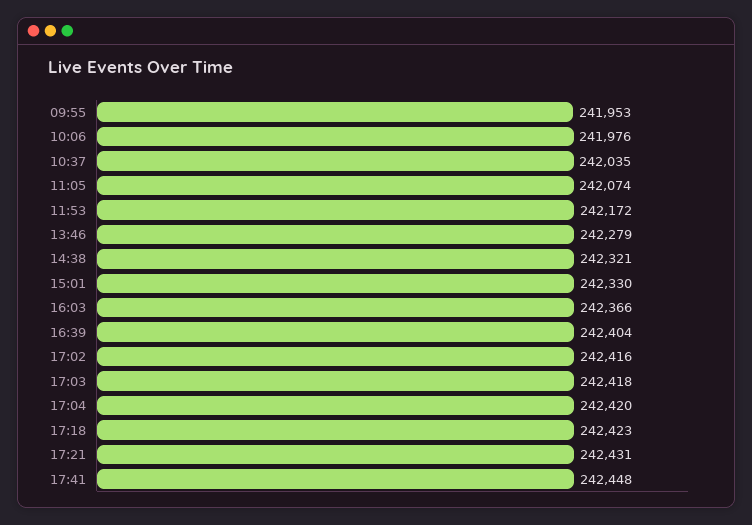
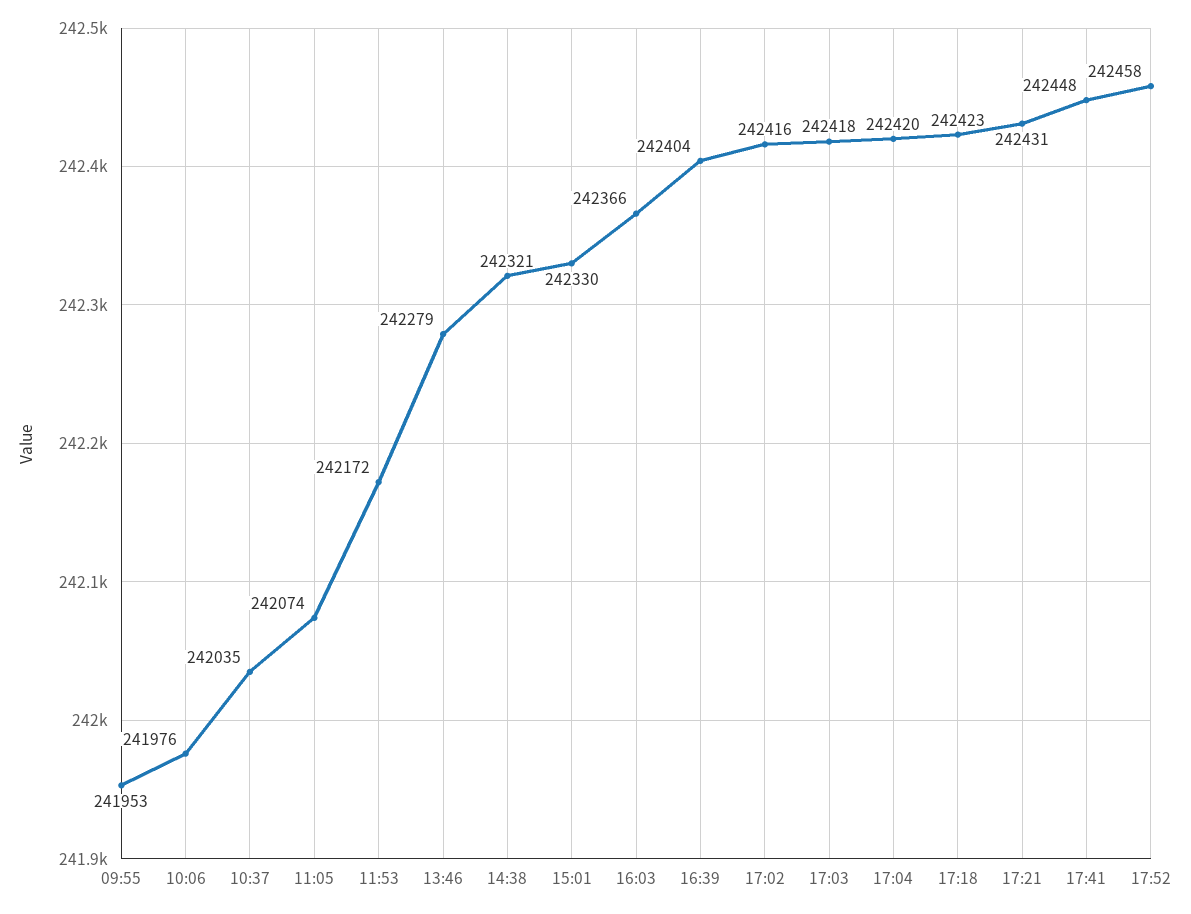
17:52: none -> 242458

